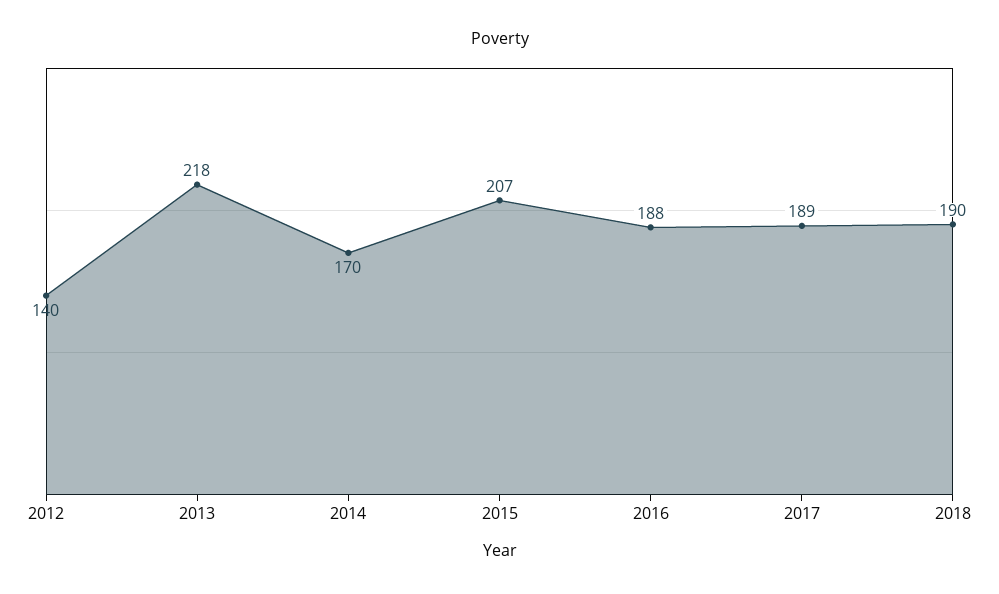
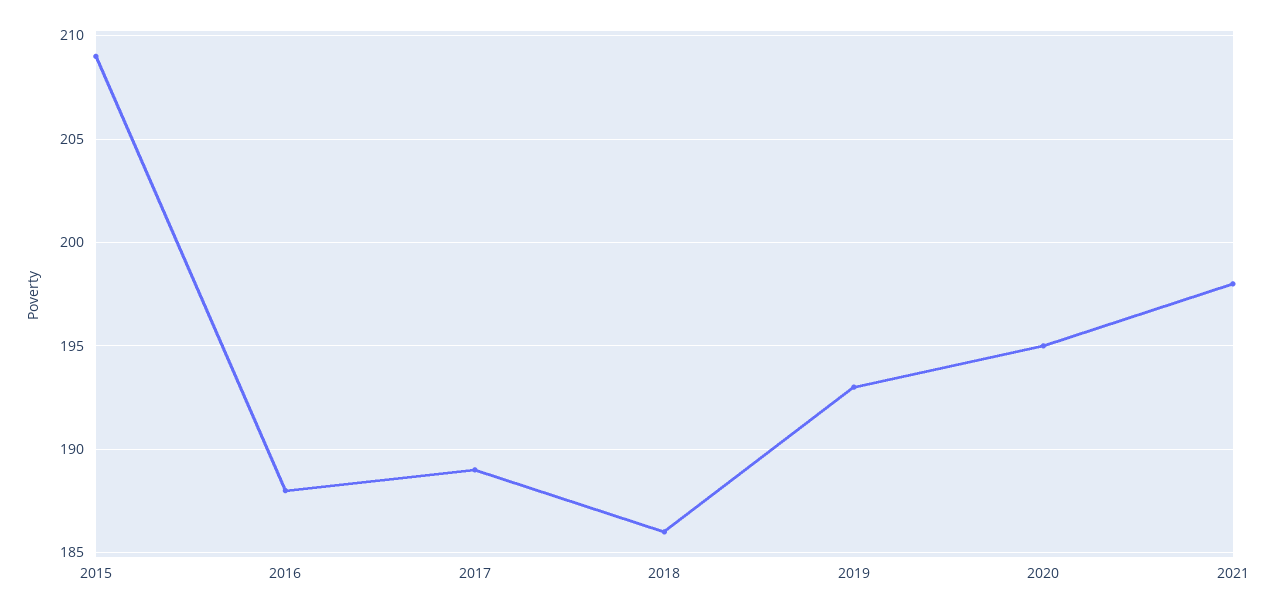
2012: 140 -> none
2013: 218 -> none
2014: 170 -> none
2015: 207 -> 209
2018: 190 -> 186
2019: none -> 193
2020: none -> 195
2021: none -> 198

